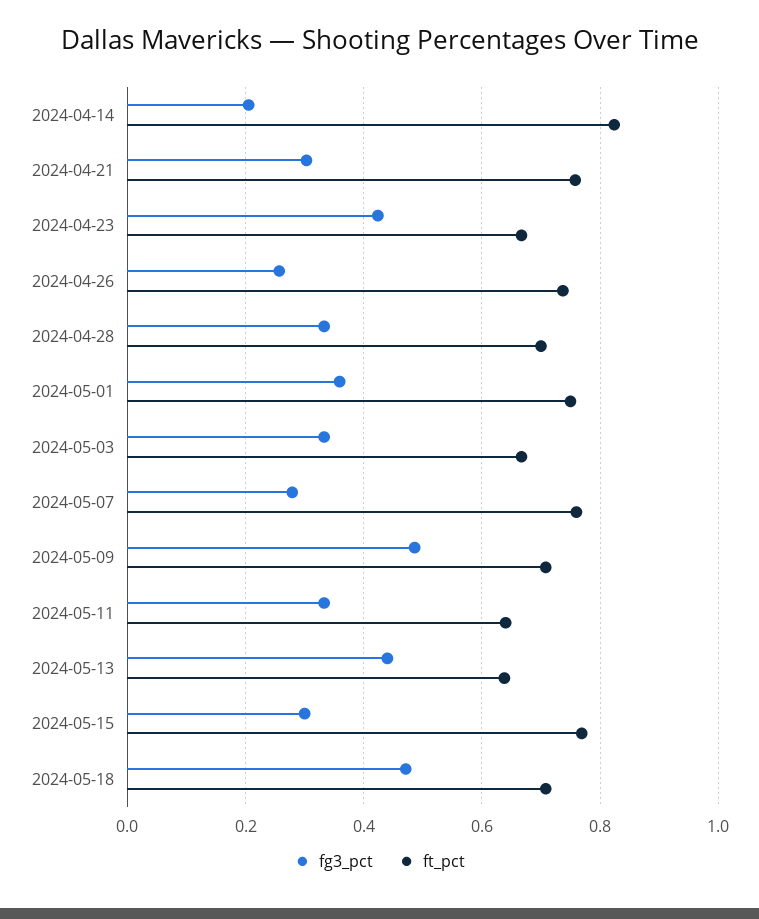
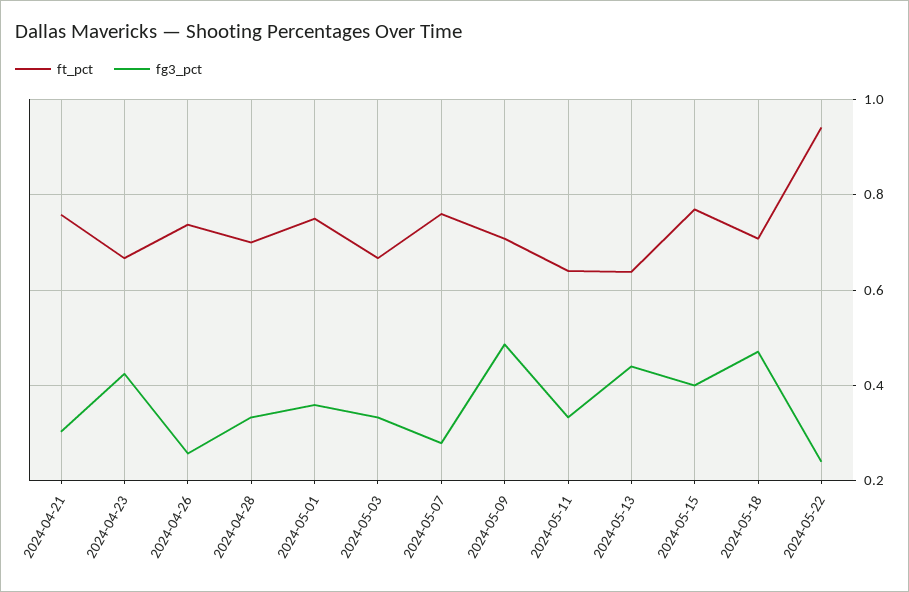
fg3_pct, 2024-04-14: 0.2 -> none
ft_pct, 2024-04-14: 0.82 -> none
fg3_pct, 2024-05-15: 0.3 -> 0.4
ft_pct, 2024-05-22: none -> 0.94
fg3_pct, 2024-05-22: none -> 0.24

